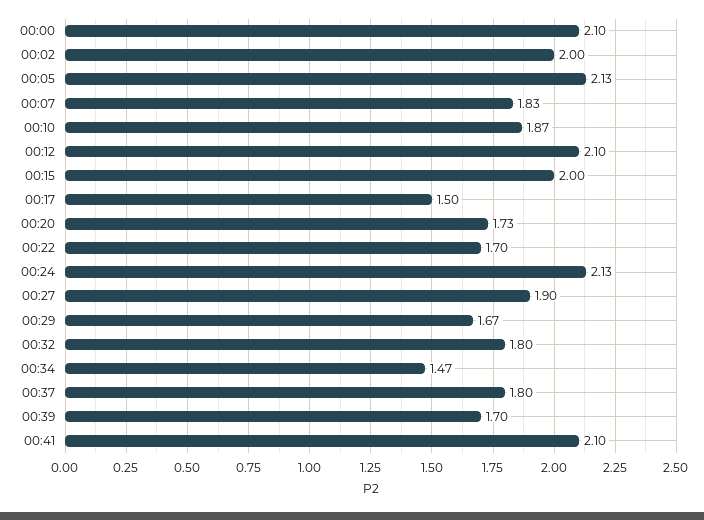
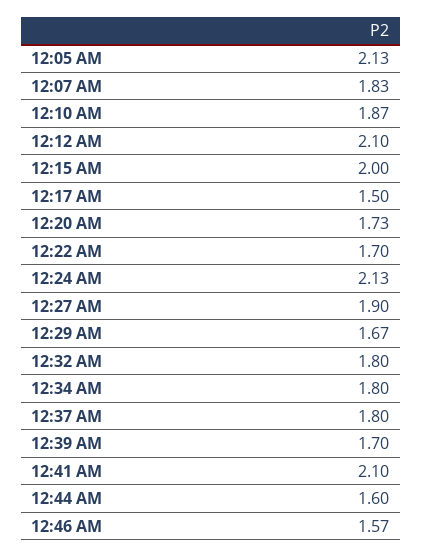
00:00: 2.1 -> none
00:02: 2 -> none
00:34: 1.47 -> 1.8
12:44 AM: none -> 1.6
12:46 AM: none -> 1.57

